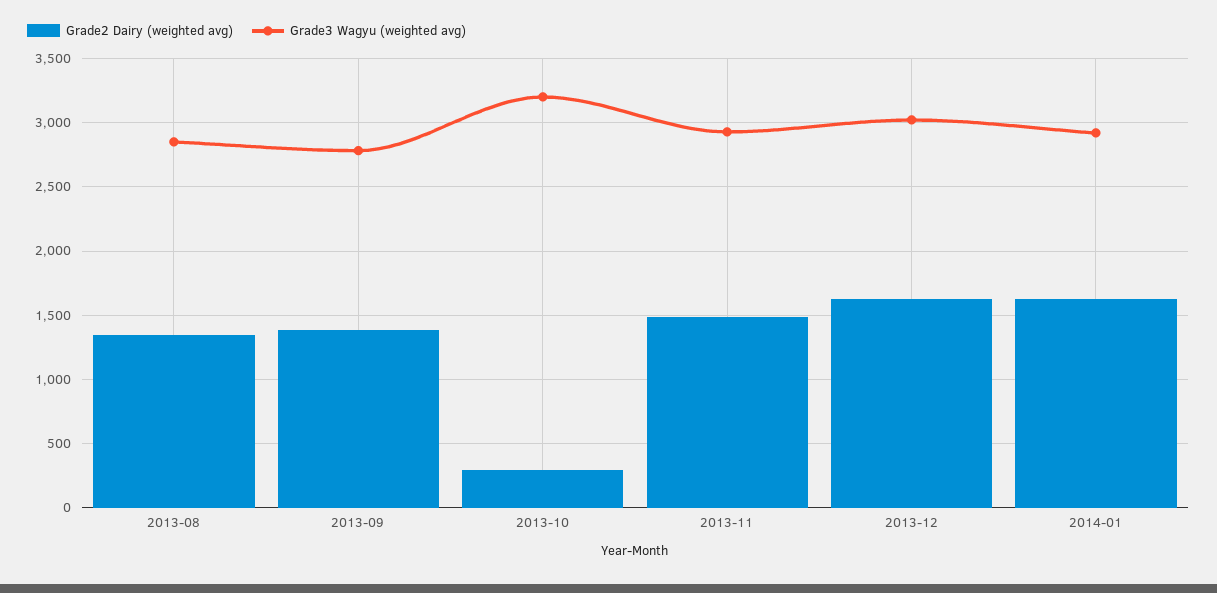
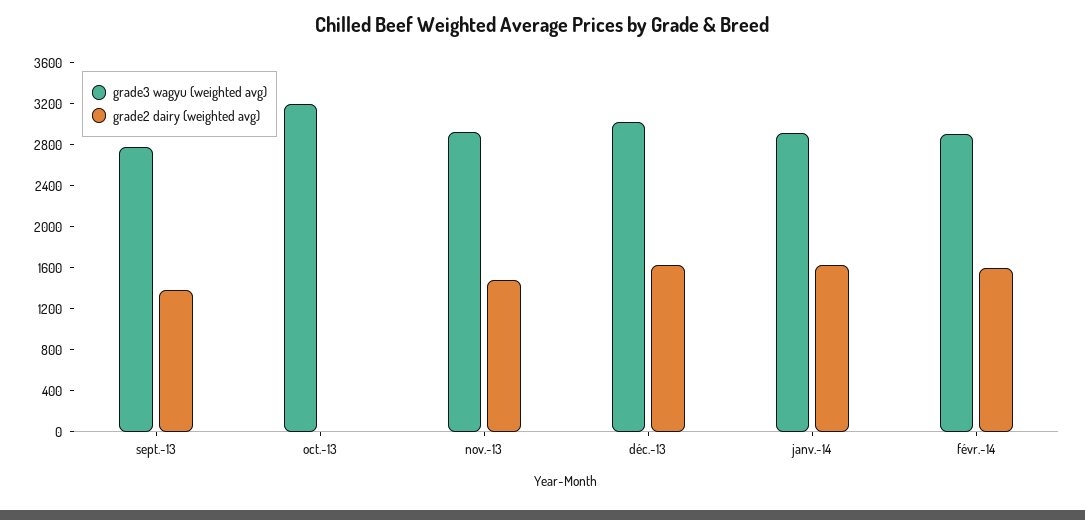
Grade2 Dairy (weighted avg), 2013-08: 1350 -> none
Grade3 Wagyu (weighted avg), 2013-08: 2850 -> none
Grade2 Dairy (weighted avg), 2013-10: 300 -> 0
Grade3 Wagyu (weighted avg), févr.-14: none -> 2900
Grade2 Dairy (weighted avg), févr.-14: none -> 1600

